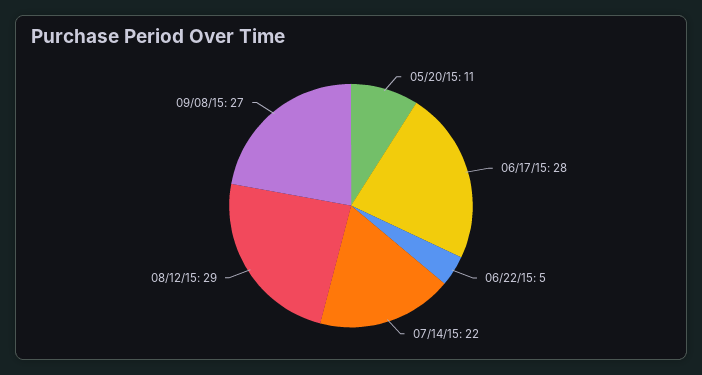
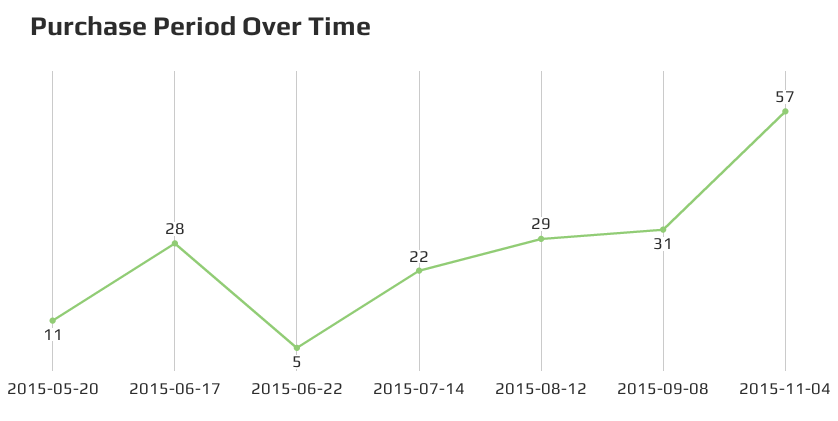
09/08/15: 27 -> 31
2015-11-04: none -> 57

